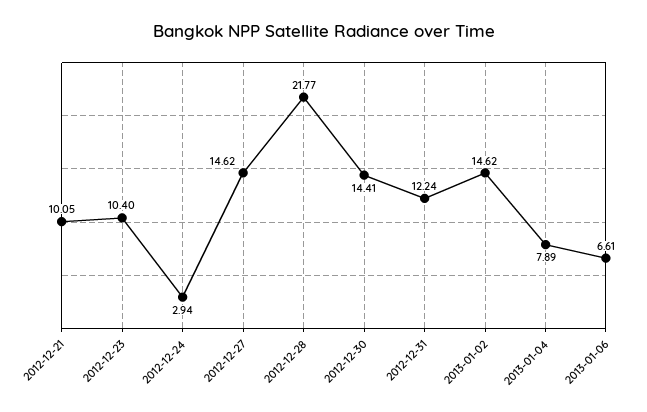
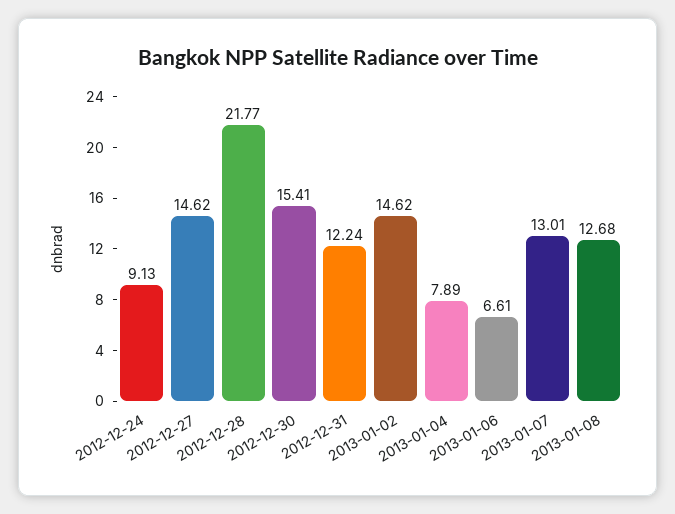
2012-12-21: 10.05 -> none
2012-12-23: 10.4 -> none
2012-12-24: 2.94 -> 9.13
2012-12-30: 14.41 -> 15.41
2013-01-07: none -> 13.01
2013-01-08: none -> 12.68

